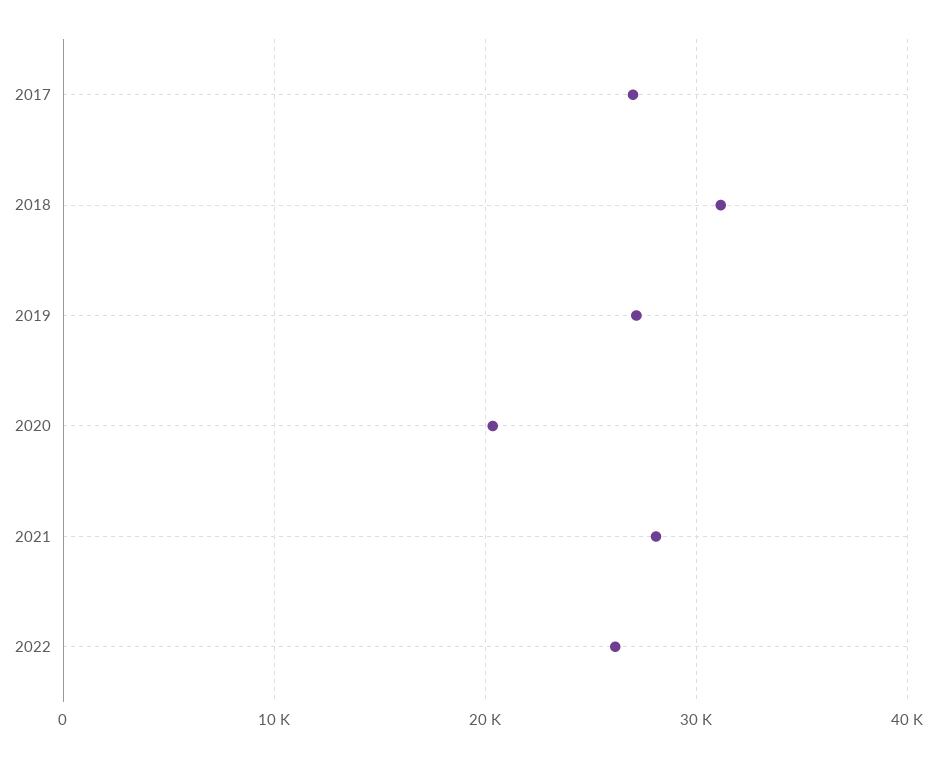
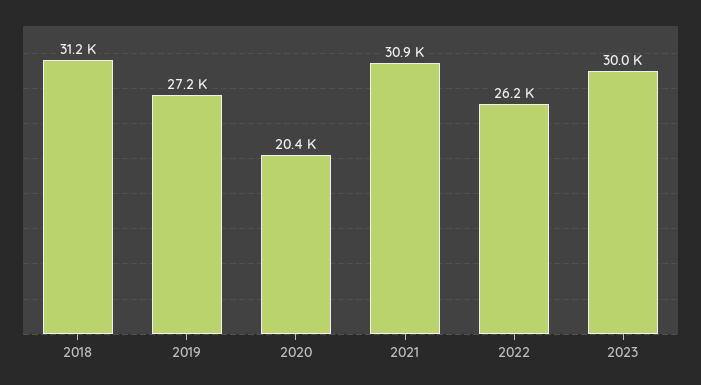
2017: 27000 -> none
2021: 28000 -> 30900
2023: none -> 30000

